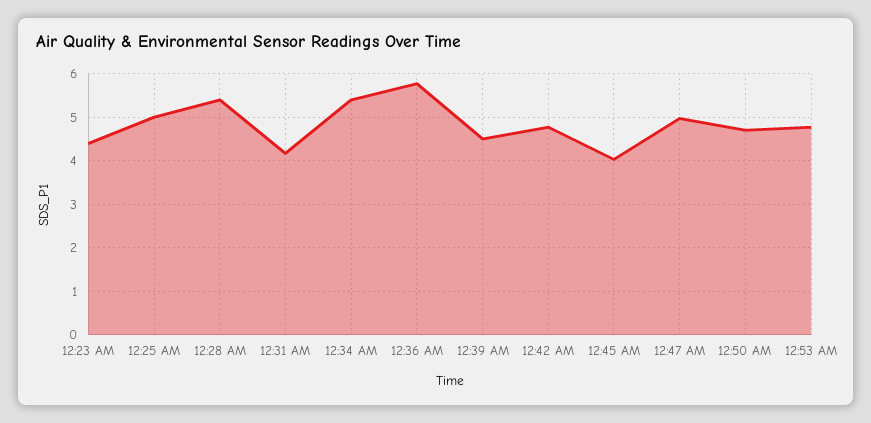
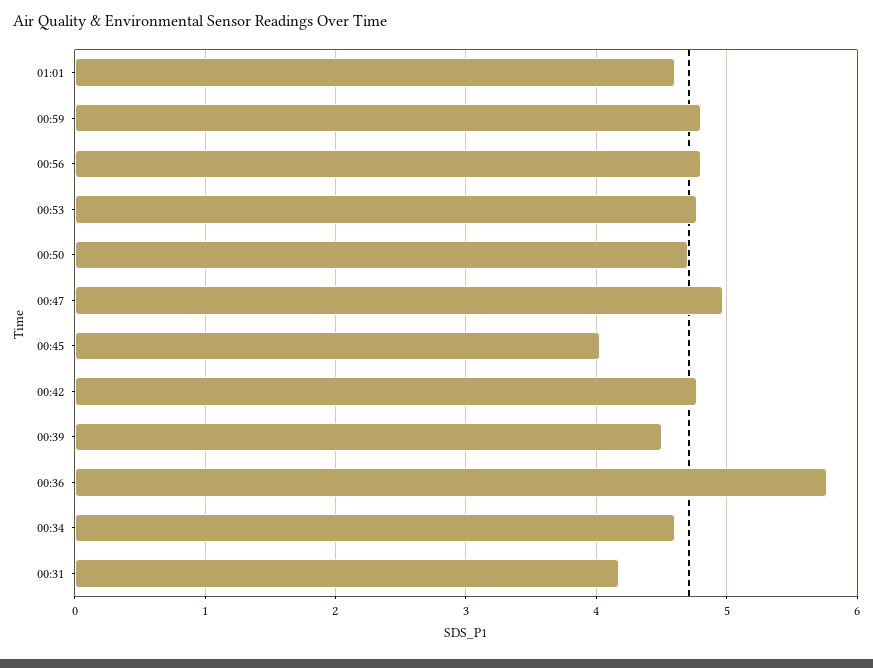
12:23 AM: 4.4 -> none
12:25 AM: 5 -> none
12:28 AM: 5.4 -> none
12:34 AM: 5.4 -> 4.6
01:01: none -> 4.6
00:59: none -> 4.8
00:56: none -> 4.8

